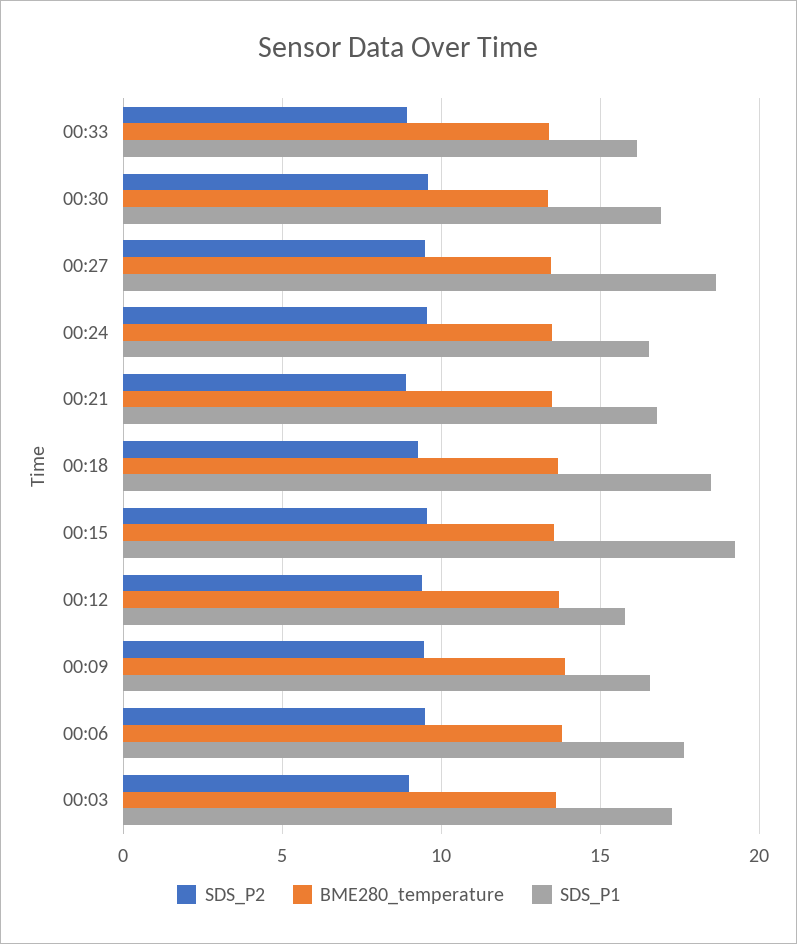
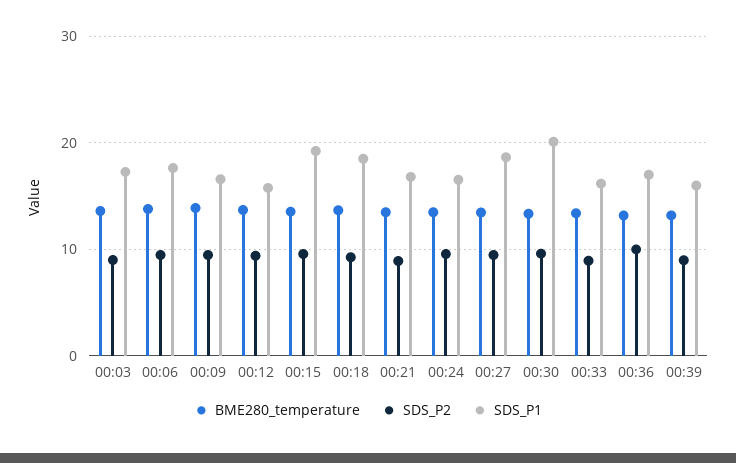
SDS_P1, 00:30: 17 -> 20
BME280_temperature, 00:36: none -> 13
SDS_P2, 00:36: none -> 10
SDS_P1, 00:36: none -> 17
BME280_temperature, 00:39: none -> 13
SDS_P2, 00:39: none -> 9
SDS_P1, 00:39: none -> 16

